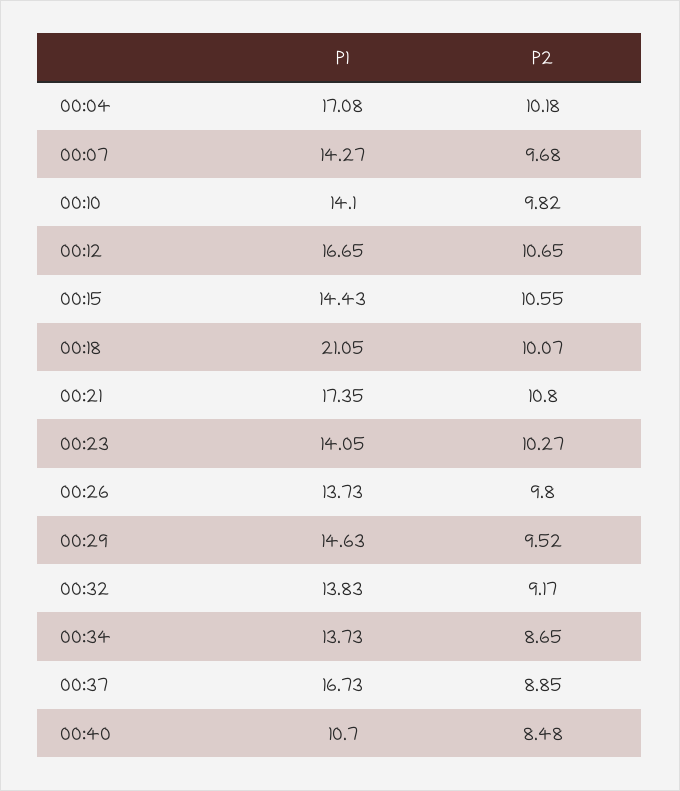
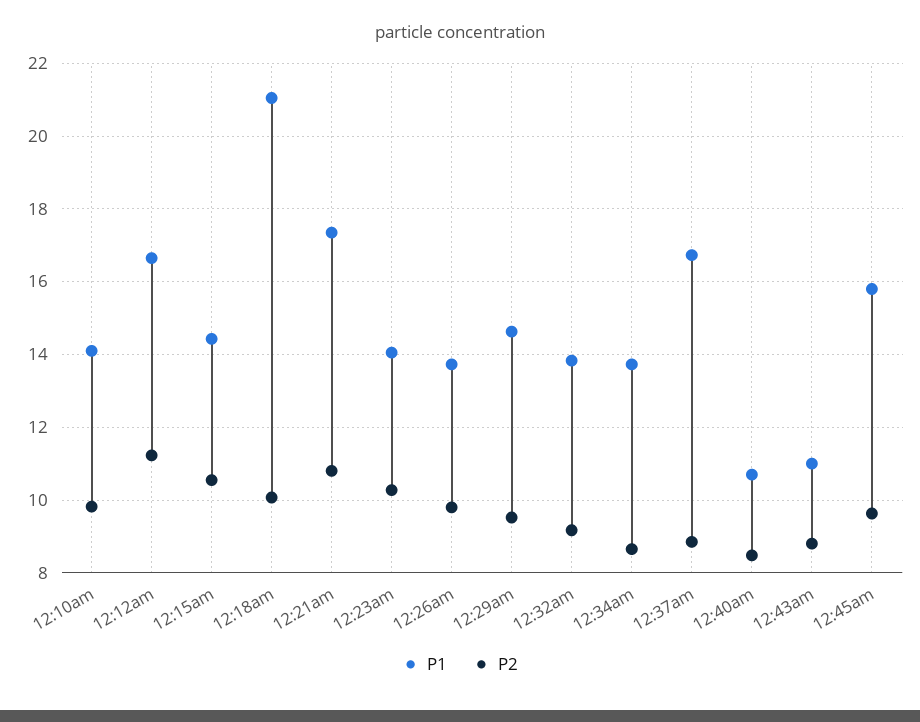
P1, 00:04: 17.08 -> none
P2, 00:04: 10.18 -> none
P1, 00:07: 14.27 -> none
P2, 00:07: 9.68 -> none
P2, 00:12: 10.65 -> 11.2
P1, 12:43am: none -> 11
P2, 12:43am: none -> 8.8
P1, 12:45am: none -> 15.8
P2, 12:45am: none -> 9.6

